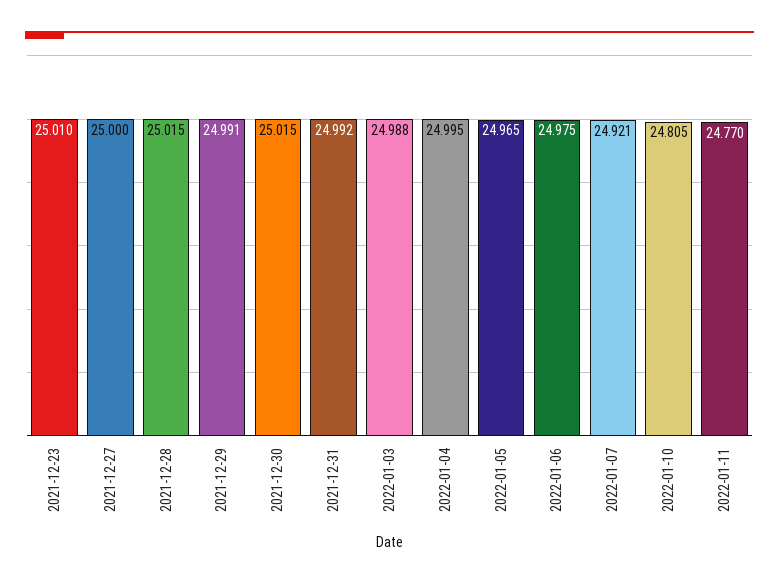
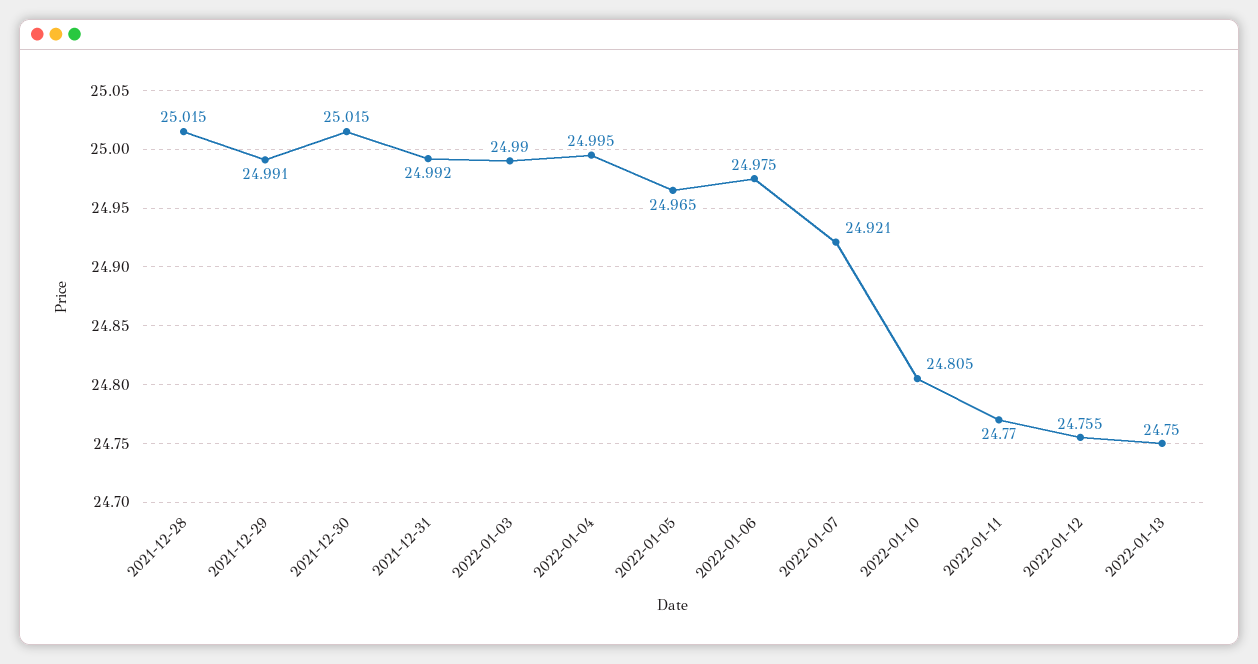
2021-12-23: 25.01 -> none
2021-12-27: 25 -> none
2022-01-03: 24.988 -> 24.99
2022-01-12: none -> 24.755
2022-01-13: none -> 24.75

